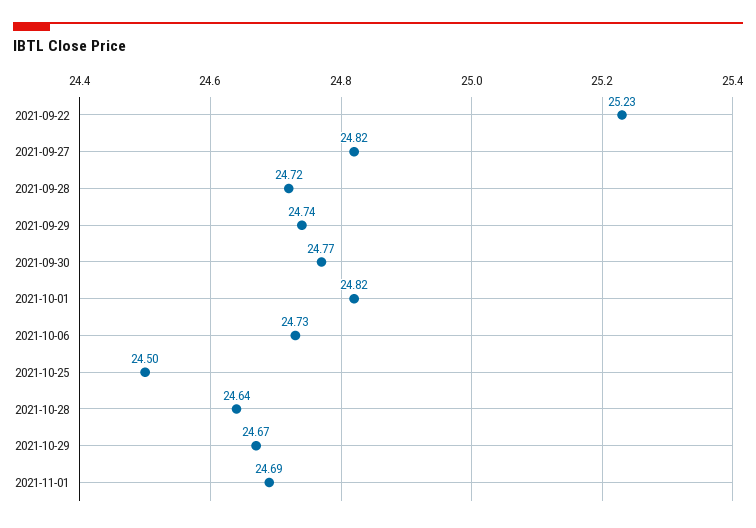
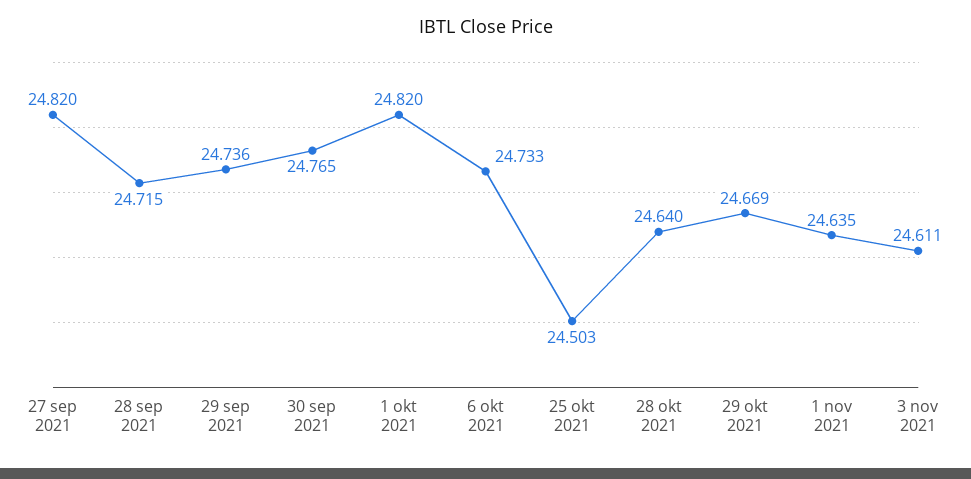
2021-09-22: 25.23 -> none
2021-11-01: 24.69 -> 24.635
3 nov 2021: none -> 24.611

